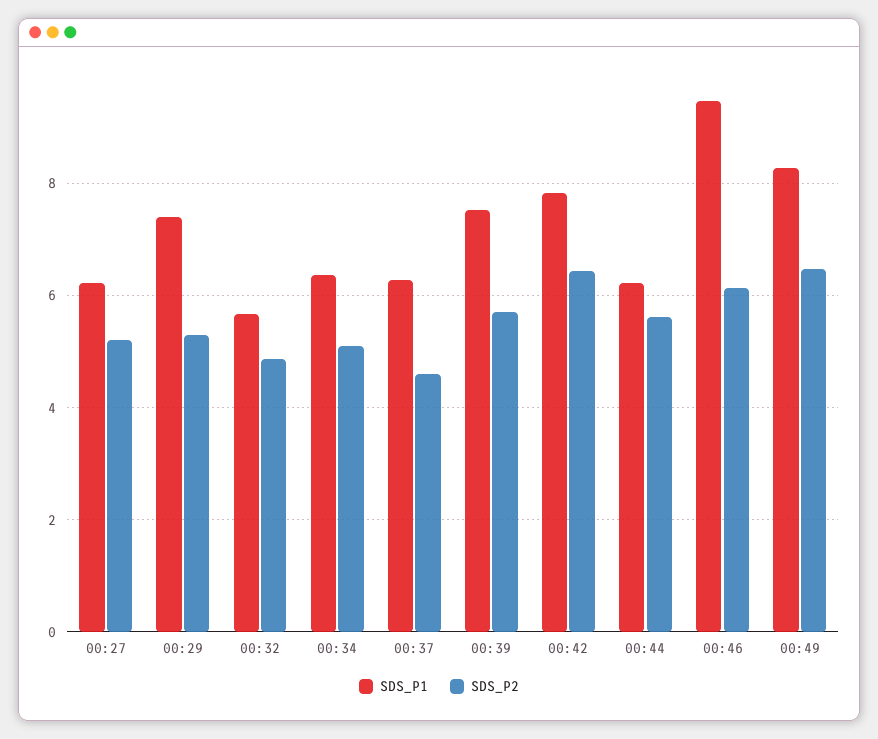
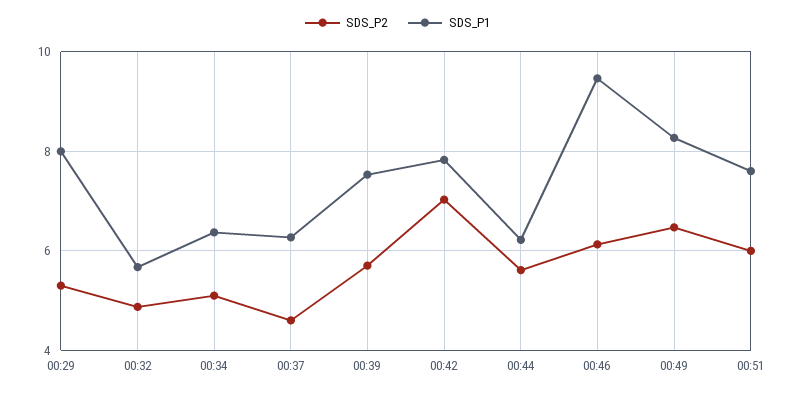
SDS_P1, 00:27: 6.2 -> none
SDS_P2, 00:27: 5.2 -> none
SDS_P1, 00:29: 7.4 -> 8
SDS_P2, 00:42: 6.4 -> 7
SDS_P2, 00:51: none -> 6
SDS_P1, 00:51: none -> 7.6

